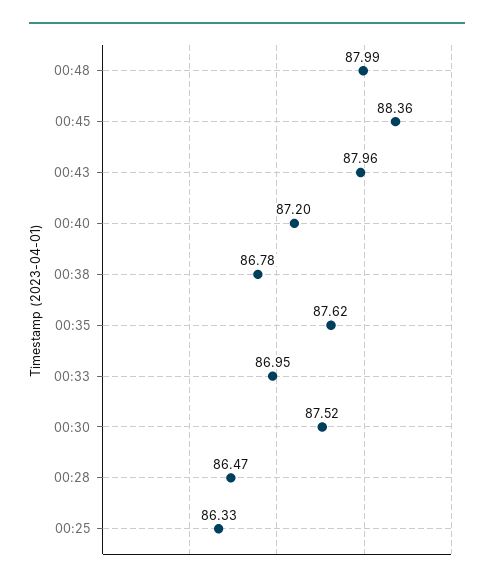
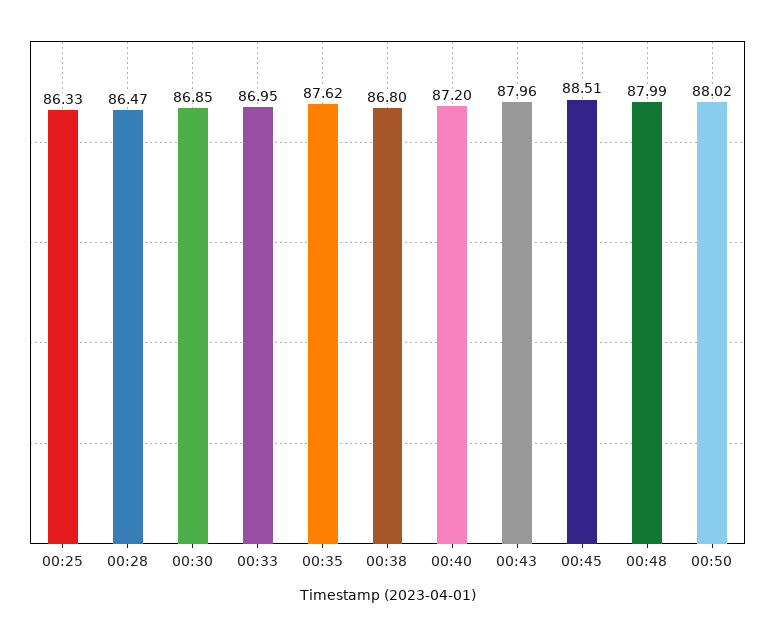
00:45: 88.36 -> 88.51
00:38: 86.78 -> 86.8
00:30: 87.52 -> 86.85
00:50: none -> 88.02

